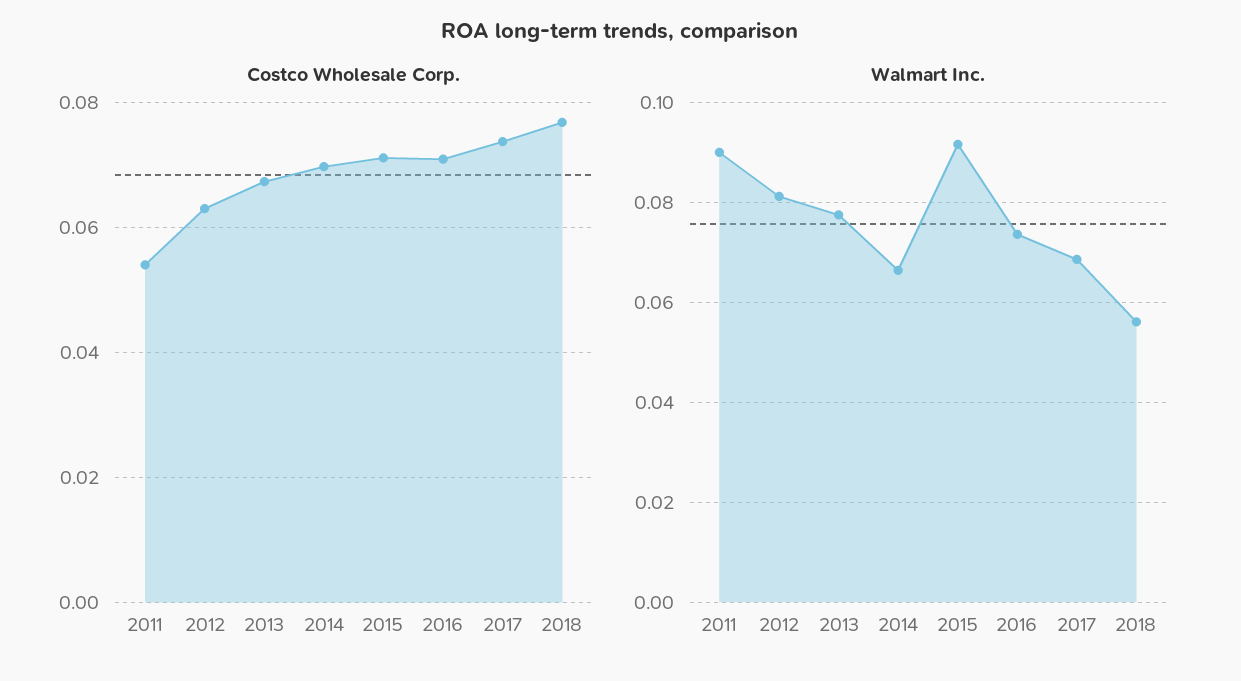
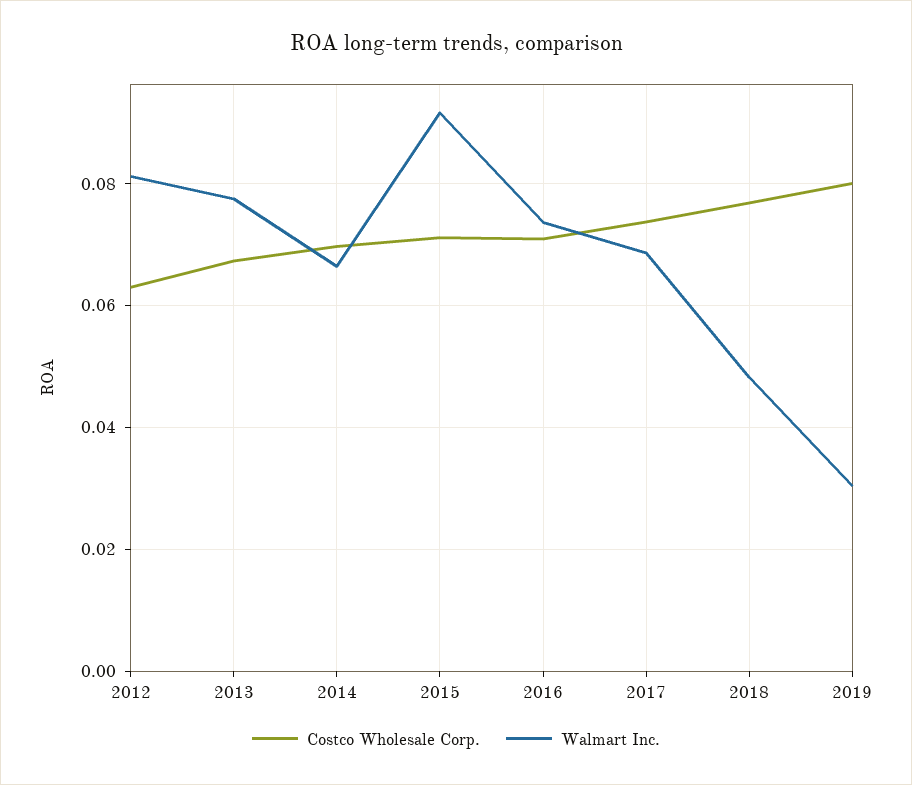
Costco Wholesale Corp., 2011: 0.054 -> none
Walmart Inc., 2011: 0.09 -> none
Walmart Inc., 2018: 0.056 -> 0.048
Costco Wholesale Corp., 2019: none -> 0.08
Walmart Inc., 2019: none -> 0.03

